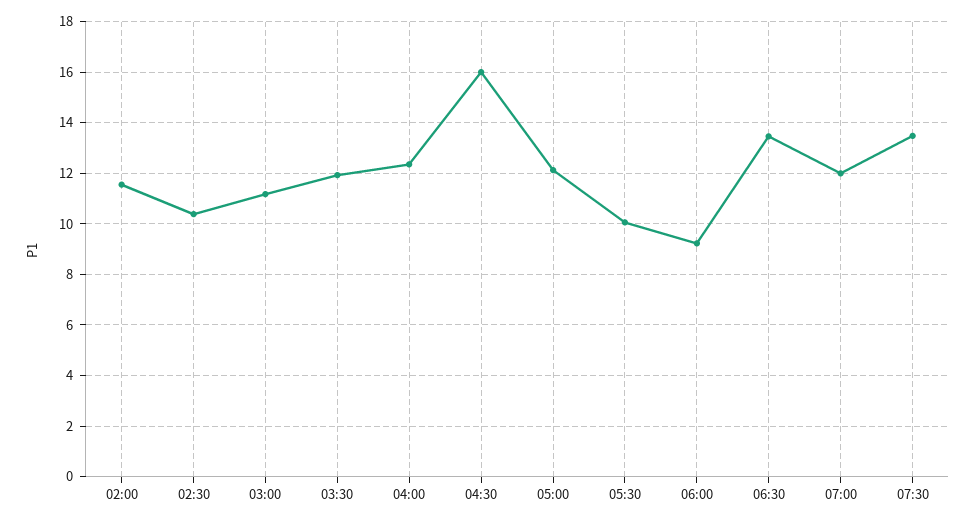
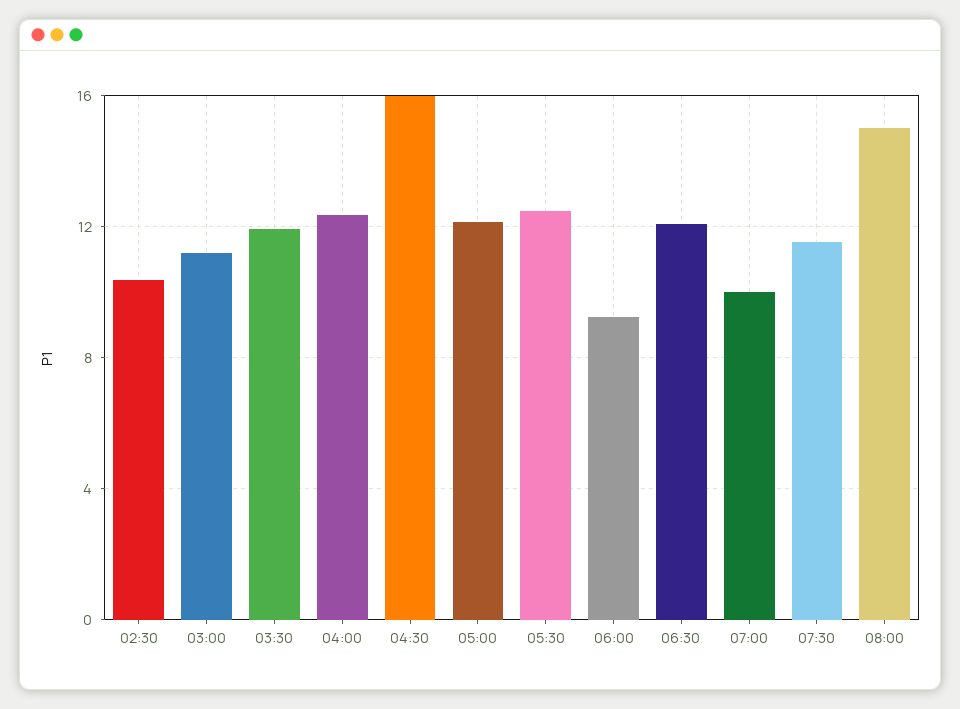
02:00: 11.5 -> none
05:30: 10 -> 12.5
06:30: 13.5 -> 12
07:00: 12 -> 10
07:30: 13.5 -> 11.5
08:00: none -> 15

